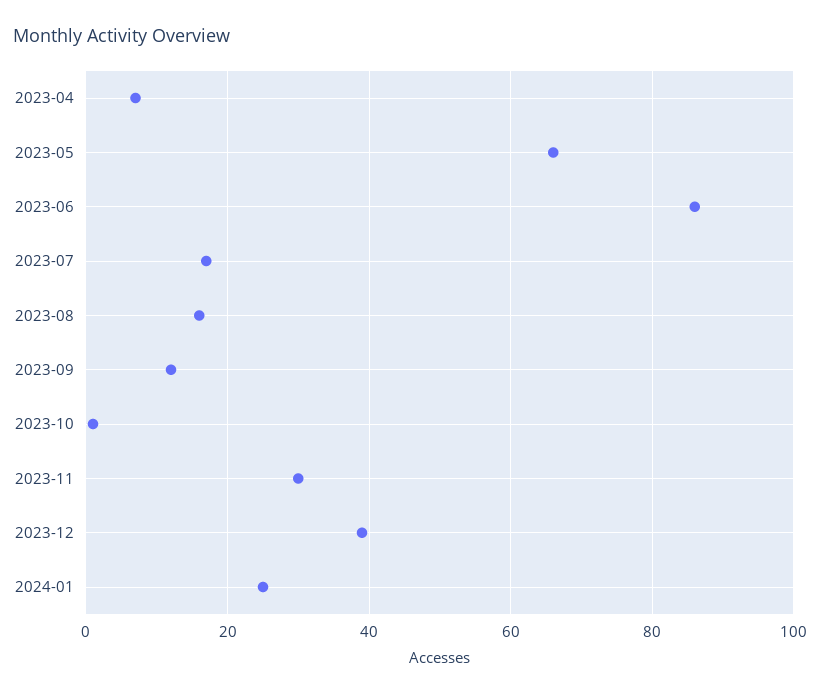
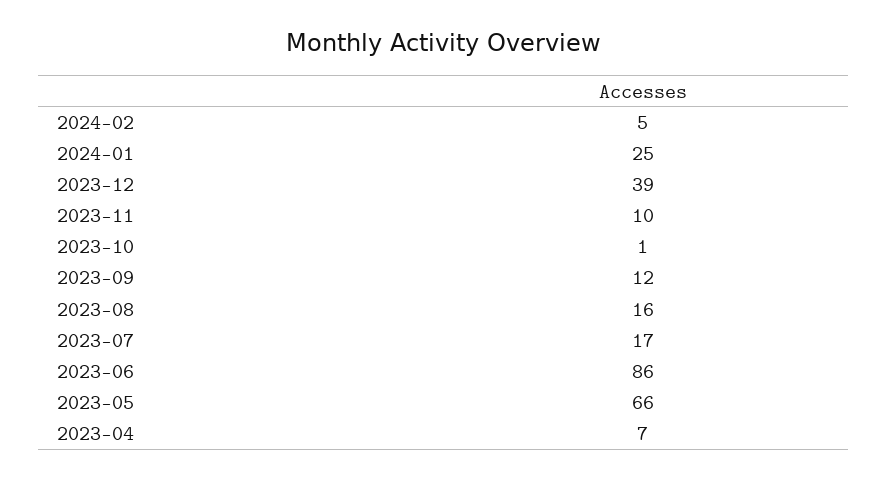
2023-11: 30 -> 10
2024-02: none -> 5

